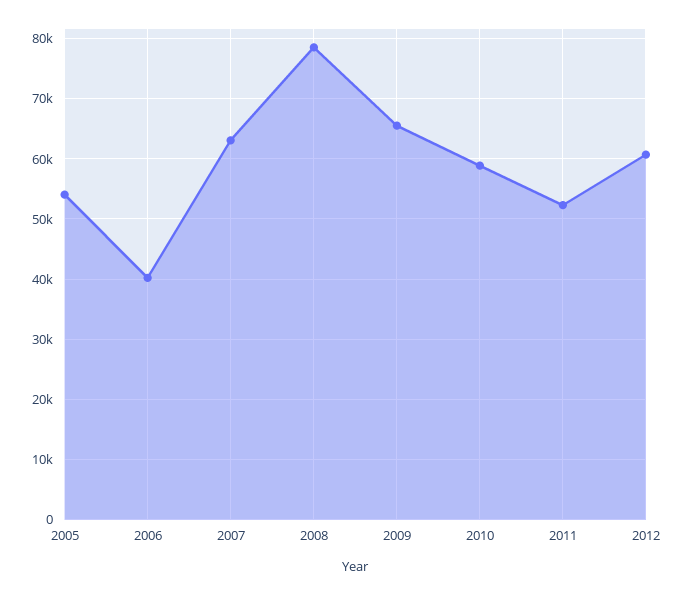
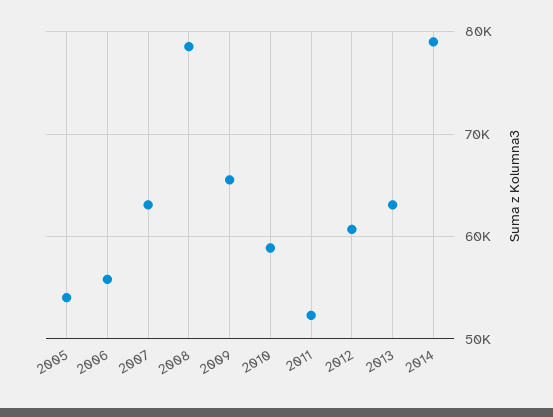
2006: 40000 -> 56000
2013: none -> 63000
2014: none -> 79000

